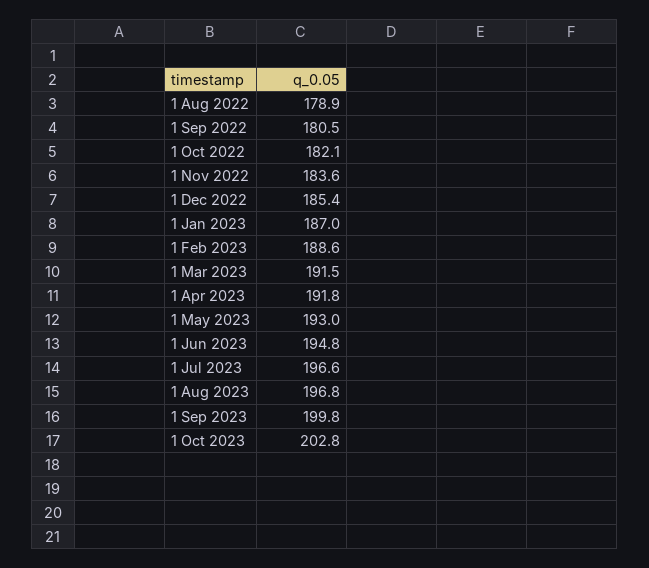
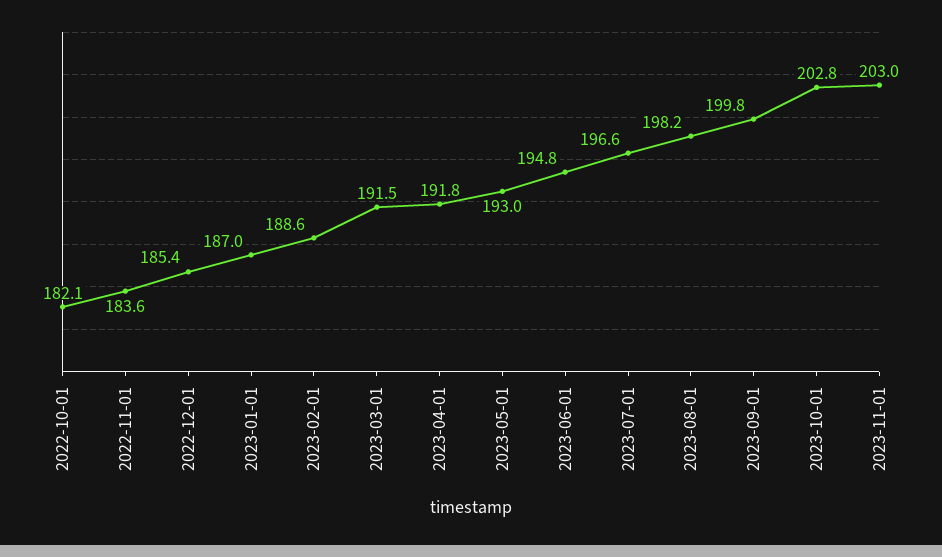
1 Aug 2022: 178.9 -> none
1 Sep 2022: 180.5 -> none
1 Aug 2023: 196.8 -> 198.2
2023-11-01: none -> 203

